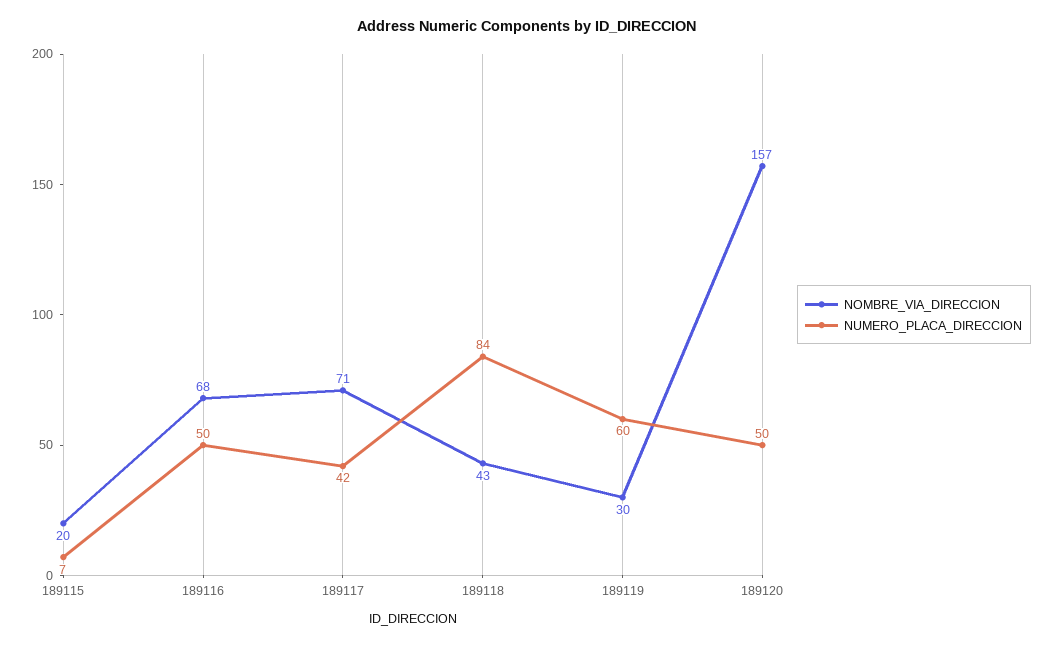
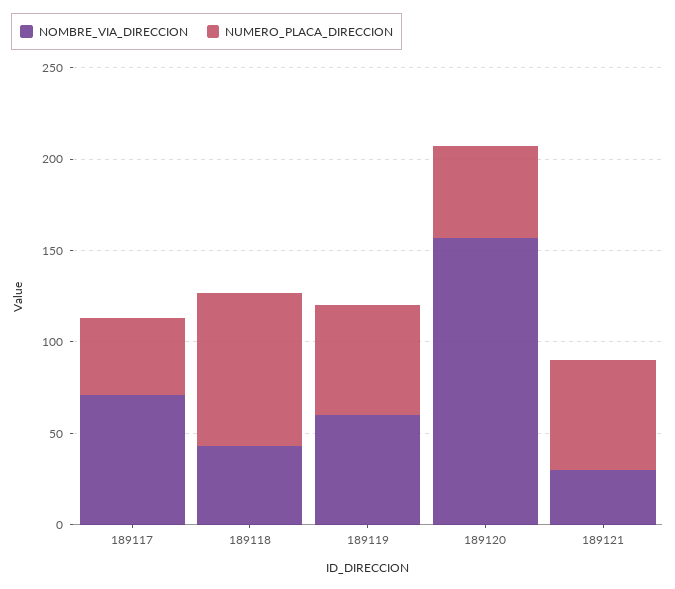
NOMBRE_VIA_DIRECCION, 189115: 20 -> none
NUMERO_PLACA_DIRECCION, 189115: 7 -> none
NOMBRE_VIA_DIRECCION, 189116: 68 -> none
NUMERO_PLACA_DIRECCION, 189116: 50 -> none
NOMBRE_VIA_DIRECCION, 189119: 30 -> 60
NOMBRE_VIA_DIRECCION, 189121: none -> 30
NUMERO_PLACA_DIRECCION, 189121: none -> 60

